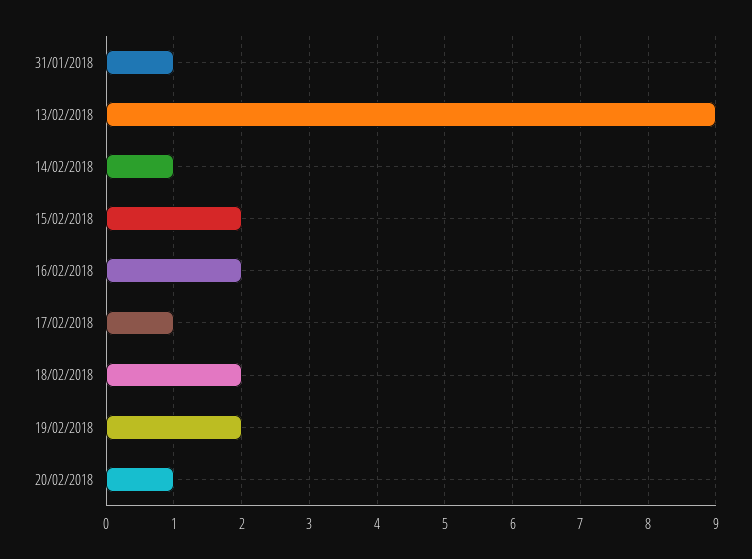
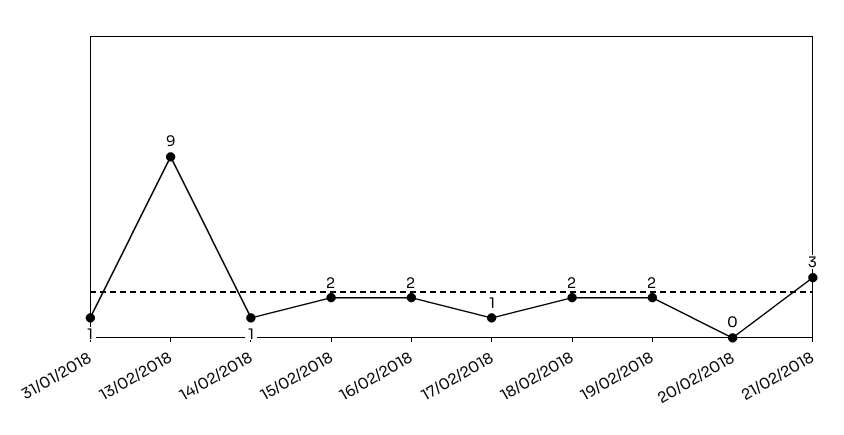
20/02/2018: 1 -> 0
21/02/2018: none -> 3

